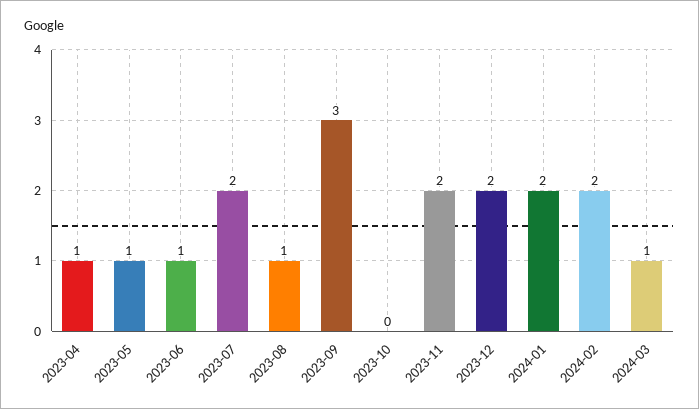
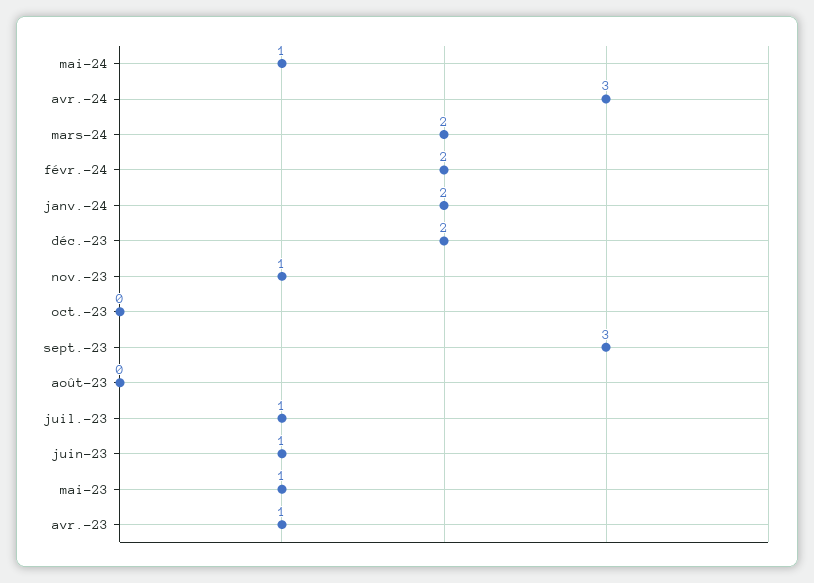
2023-07: 2 -> 1
2023-08: 1 -> 0
2023-11: 2 -> 1
2024-03: 1 -> 2
mai-24: none -> 1
avr.-24: none -> 3

